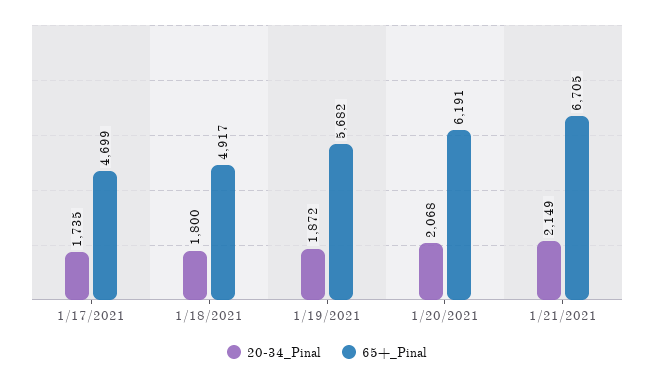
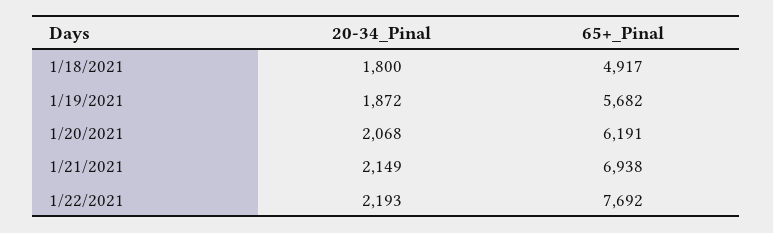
20-34_Pinal, 1/17/2021: 1735 -> none
65+_Pinal, 1/17/2021: 4699 -> none
65+_Pinal, 1/21/2021: 6705 -> 6938
20-34_Pinal, 1/22/2021: none -> 2193
65+_Pinal, 1/22/2021: none -> 7692

